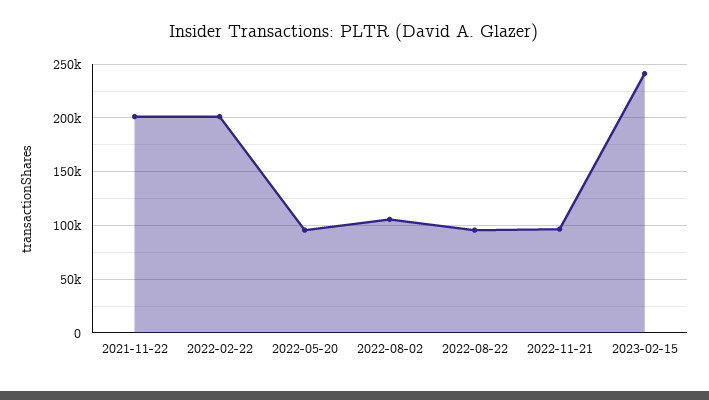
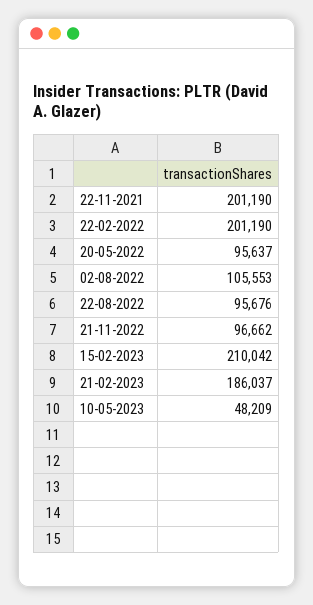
2023-02-15: 240000 -> 210042
21-02-2023: none -> 186037
10-05-2023: none -> 48209

